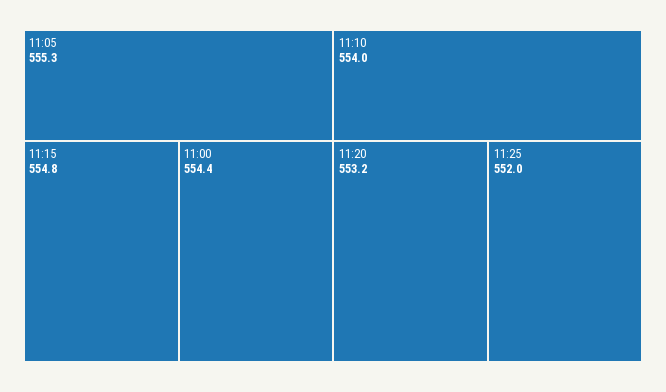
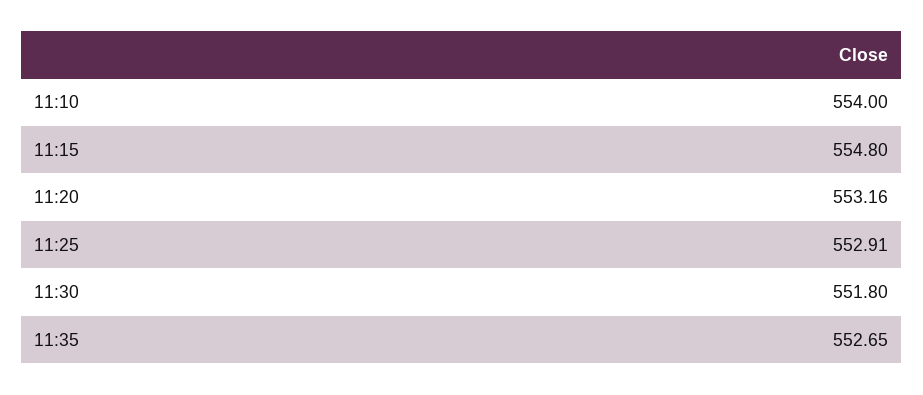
11:05: 555.3 -> none
11:00: 554.4 -> none
11:25: 552 -> 552.91
11:30: none -> 551.8
11:35: none -> 552.65

